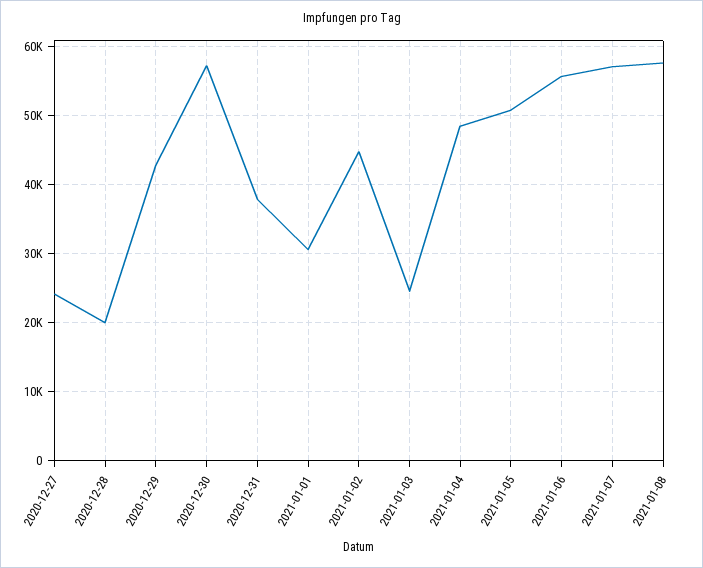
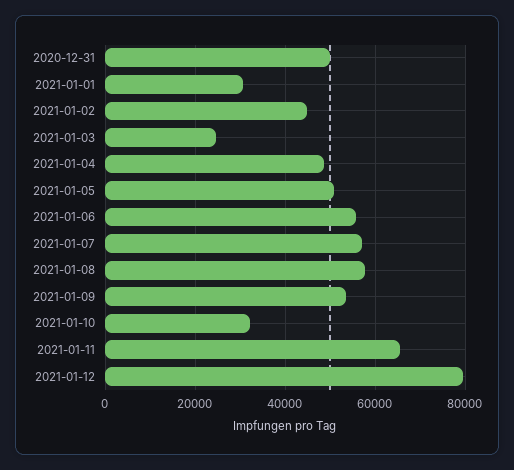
2020-12-27: 24000 -> none
2020-12-28: 20000 -> none
2020-12-29: 43000 -> none
2020-12-30: 57000 -> none
2020-12-31: 38000 -> 50000
2021-01-09: none -> 54000
2021-01-10: none -> 32000
2021-01-11: none -> 66000
2021-01-12: none -> 80000

